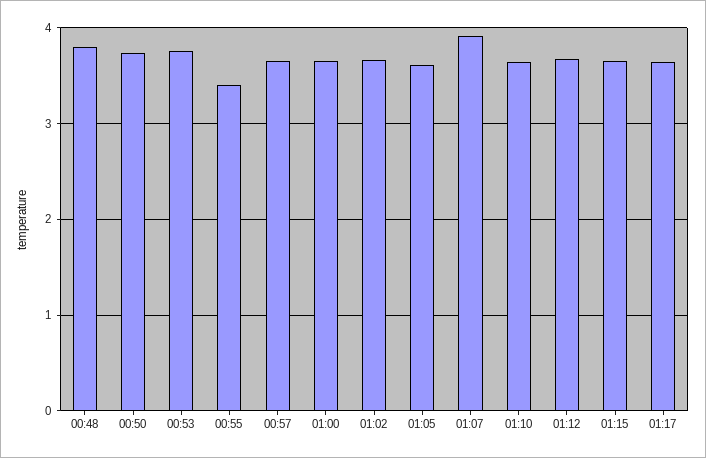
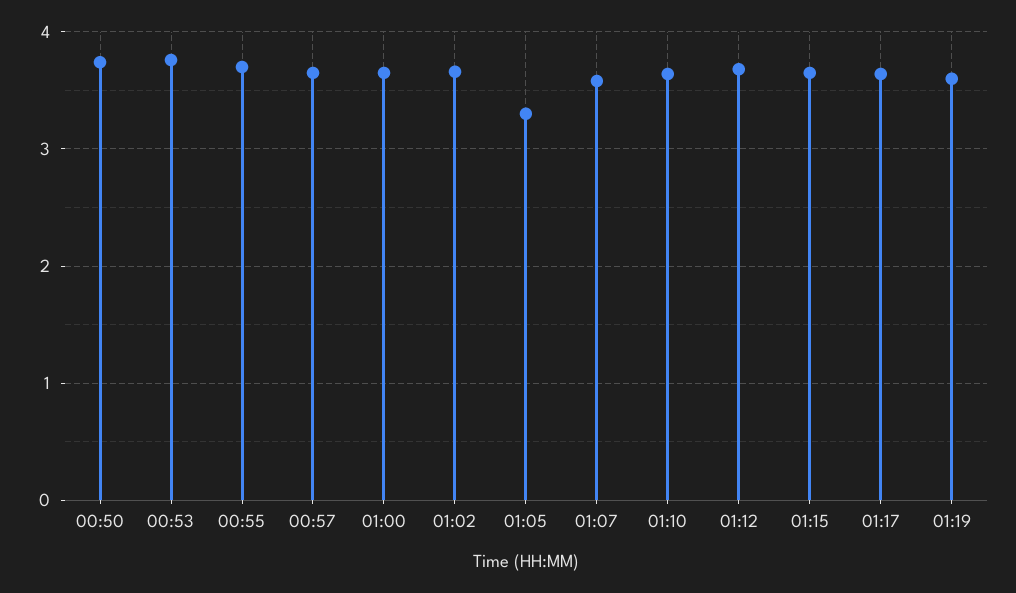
00:48: 3.8 -> none
00:55: 3.4 -> 3.7
01:05: 3.6 -> 3.3
01:07: 3.9 -> 3.6
01:19: none -> 3.6

